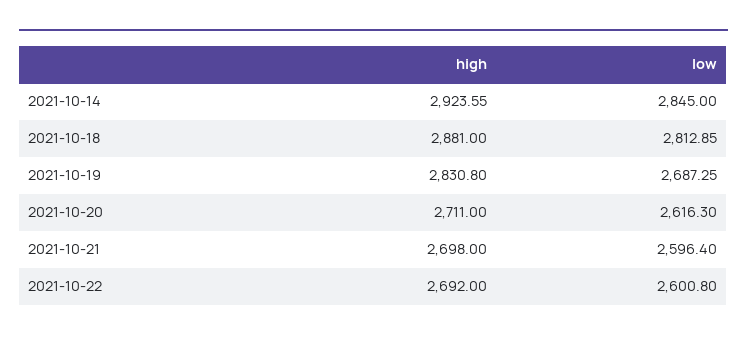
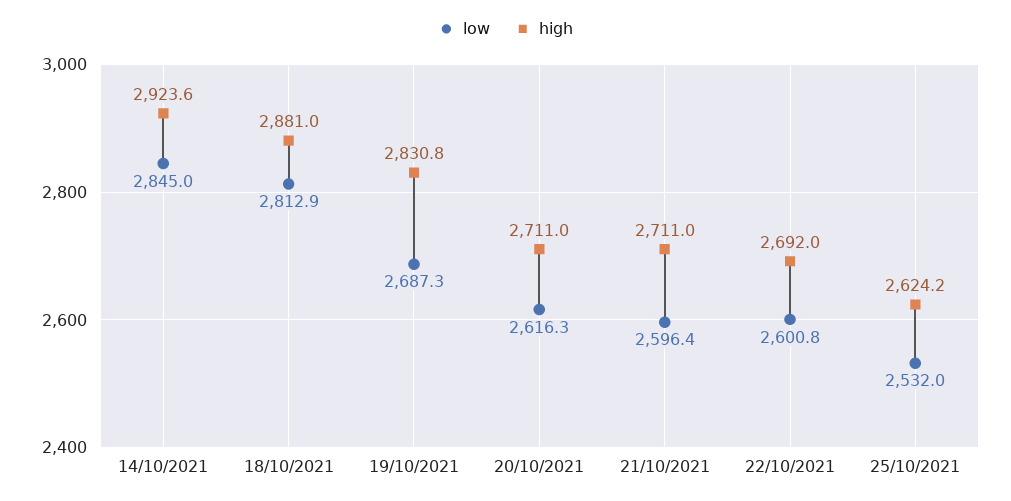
high, 2021-10-21: 2698 -> 2711
low, 25/10/2021: none -> 2532
high, 25/10/2021: none -> 2624.2

